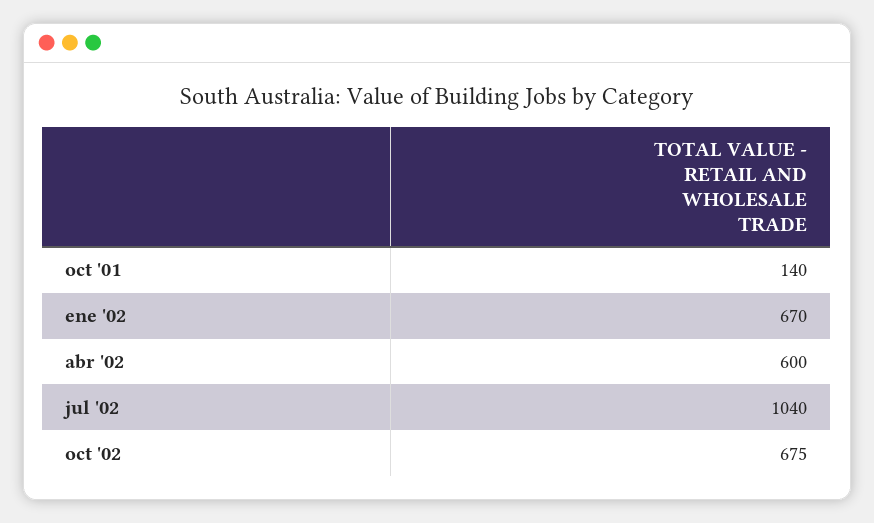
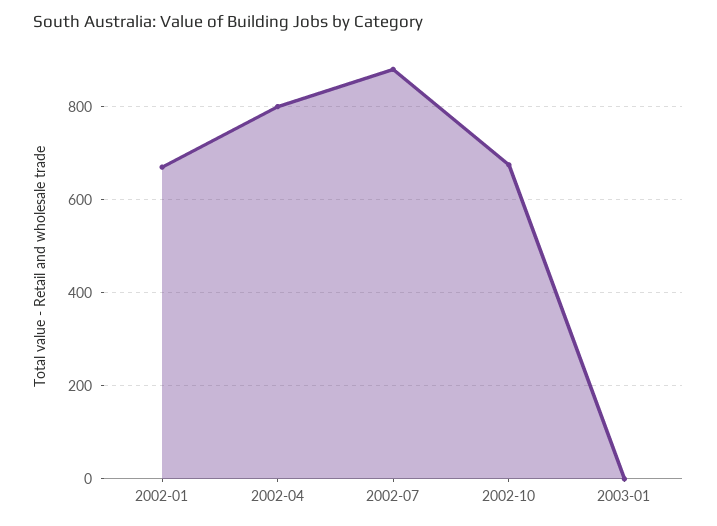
oct '01: 140 -> none
abr '02: 600 -> 800
jul '02: 1040 -> 880
2003-01: none -> 0

